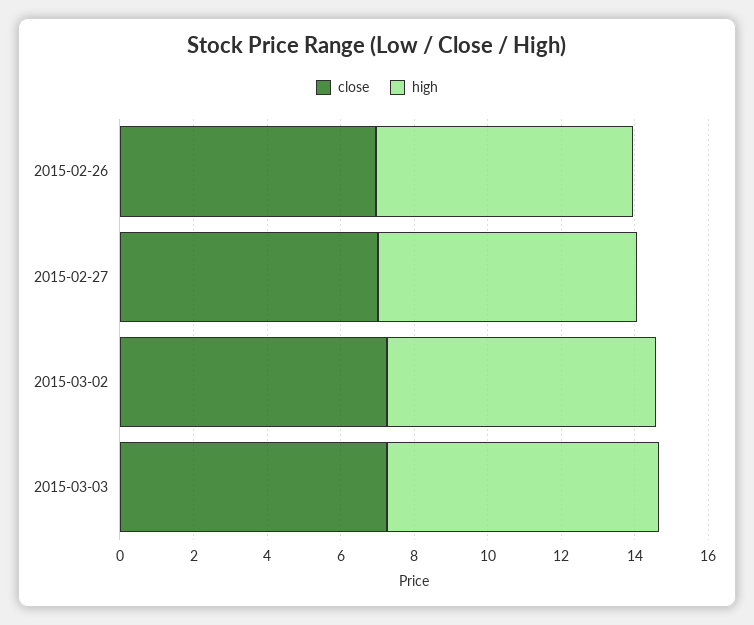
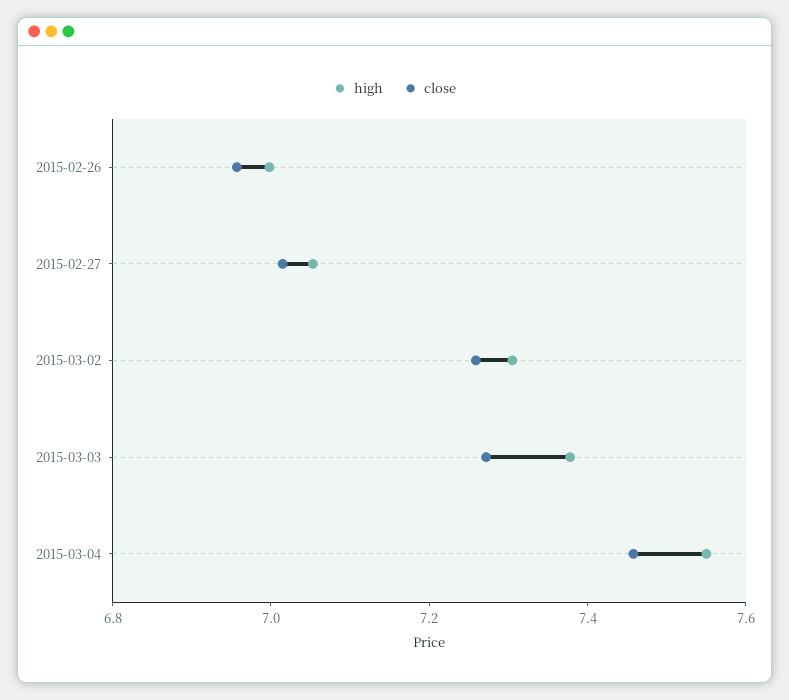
high, 2015-03-04: none -> 7.55
close, 2015-03-04: none -> 7.45

